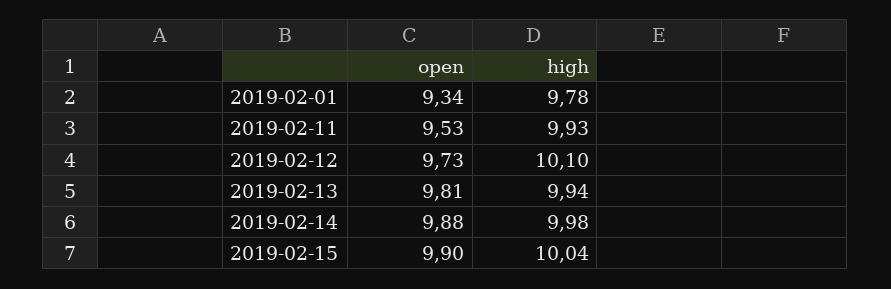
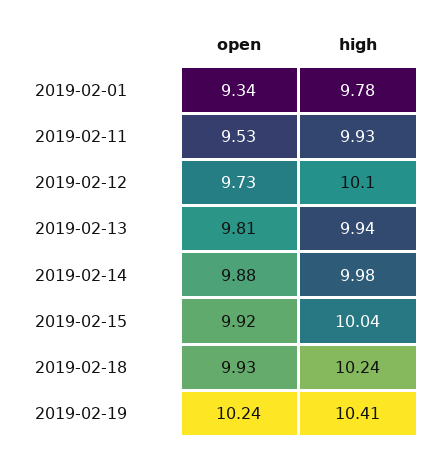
open, 2019-02-15: 9.9 -> 9.92
open, 2019-02-18: none -> 9.93
high, 2019-02-18: none -> 10.24
open, 2019-02-19: none -> 10.24
high, 2019-02-19: none -> 10.41

